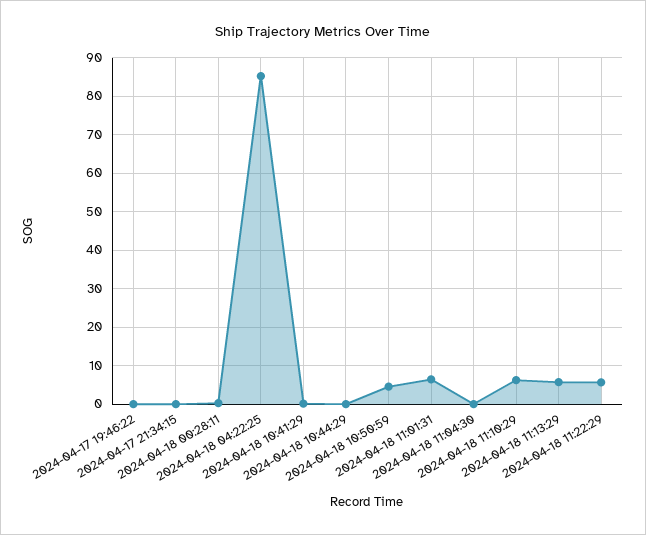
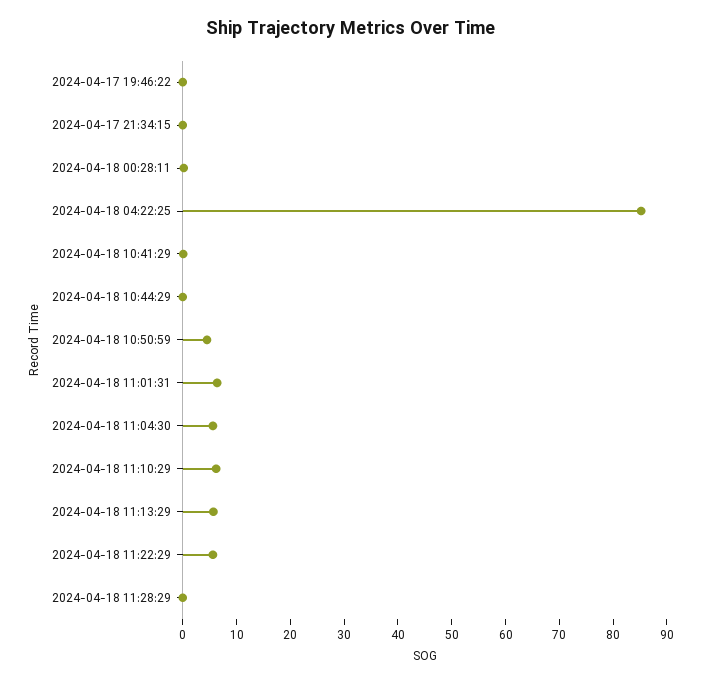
2024-04-18 11:04:30: 0 -> 6
2024-04-18 11:28:29: none -> 0

